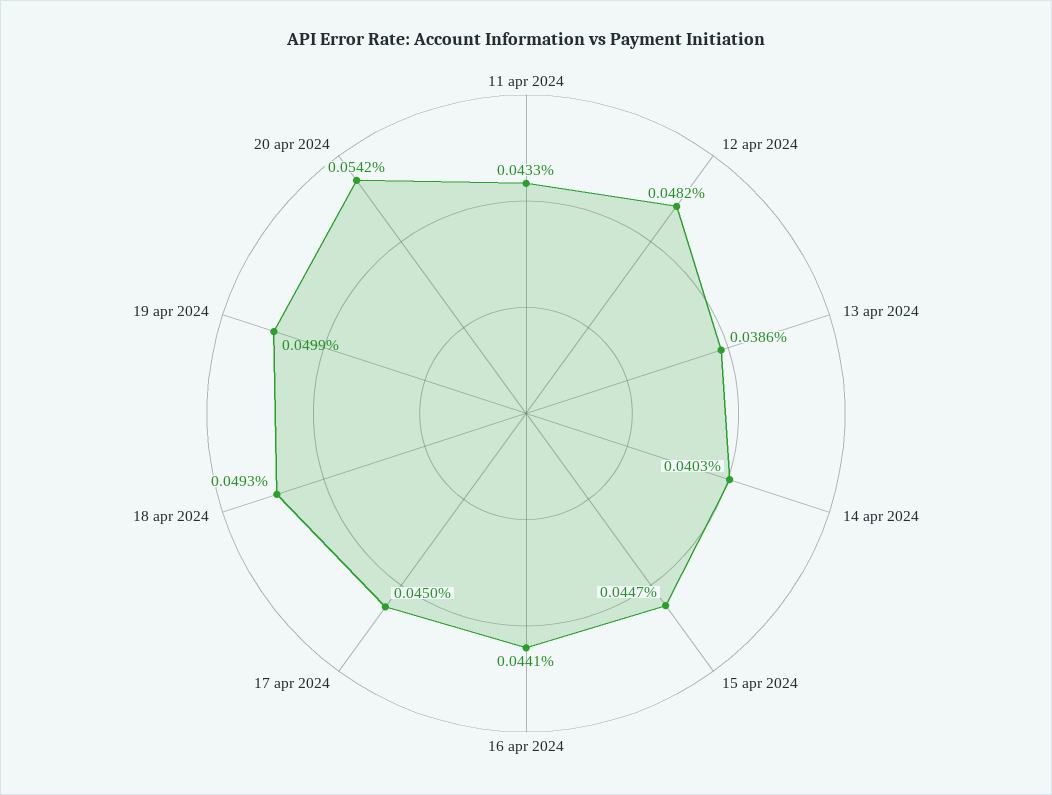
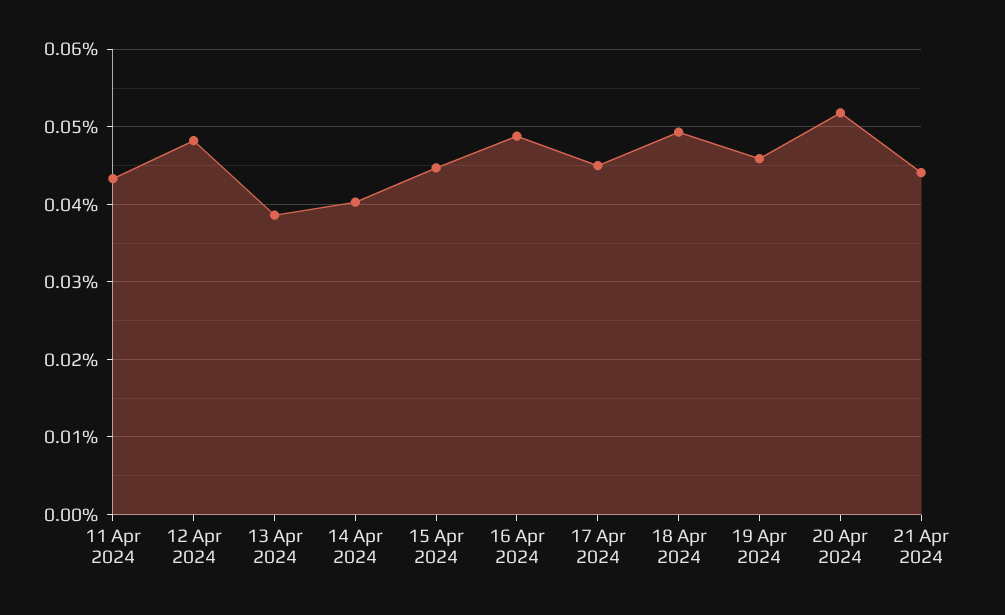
16 apr 2024: 0.0441 -> 0.049
19 apr 2024: 0.0499 -> 0.046
20 apr 2024: 0.0542 -> 0.052
21 Apr 2024: none -> 0.044

